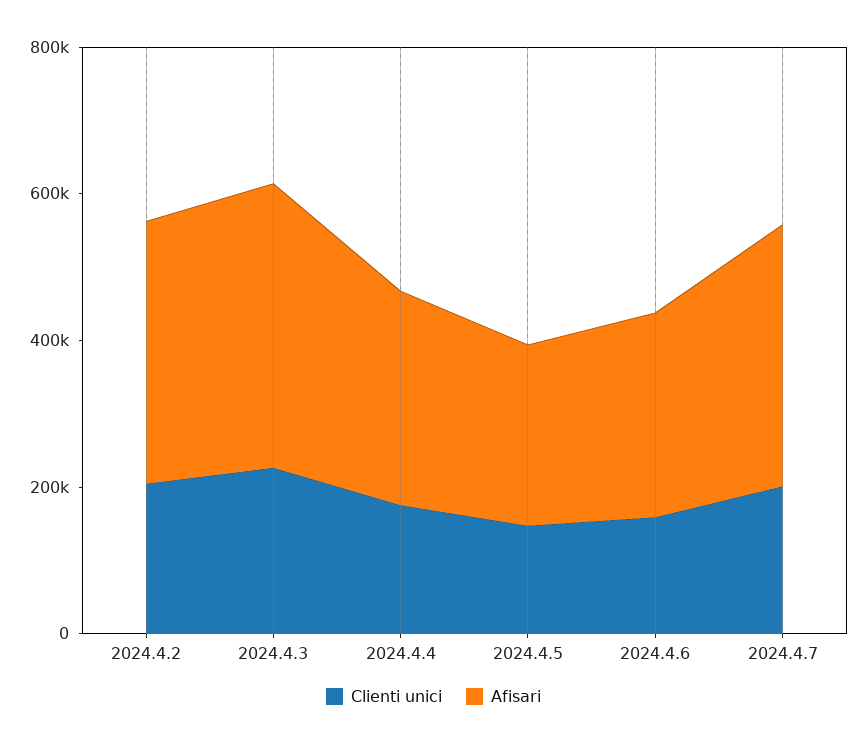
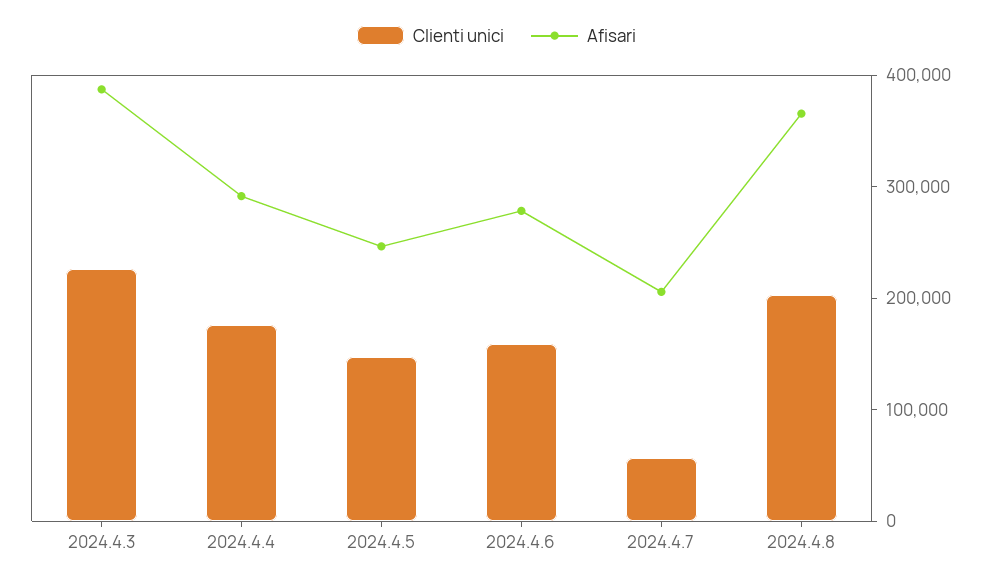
Clienti unici, 2024.4.2: 200000 -> none
Afisari, 2024.4.2: 350000 -> none
Clienti unici, 2024.4.7: 200000 -> 60000
Afisari, 2024.4.7: 350000 -> 200000
Clienti unici, 2024.4.8: none -> 200000
Afisari, 2024.4.8: none -> 360000

